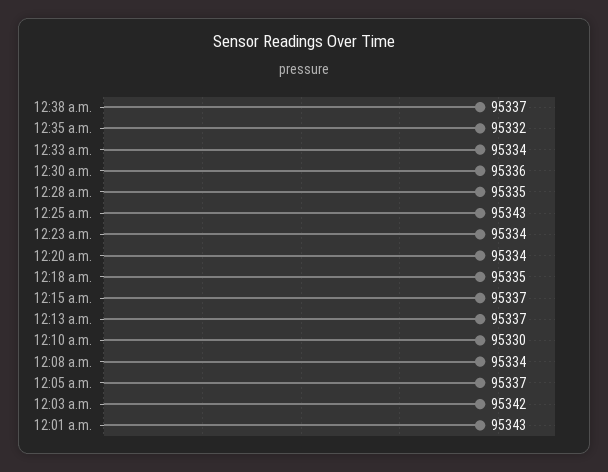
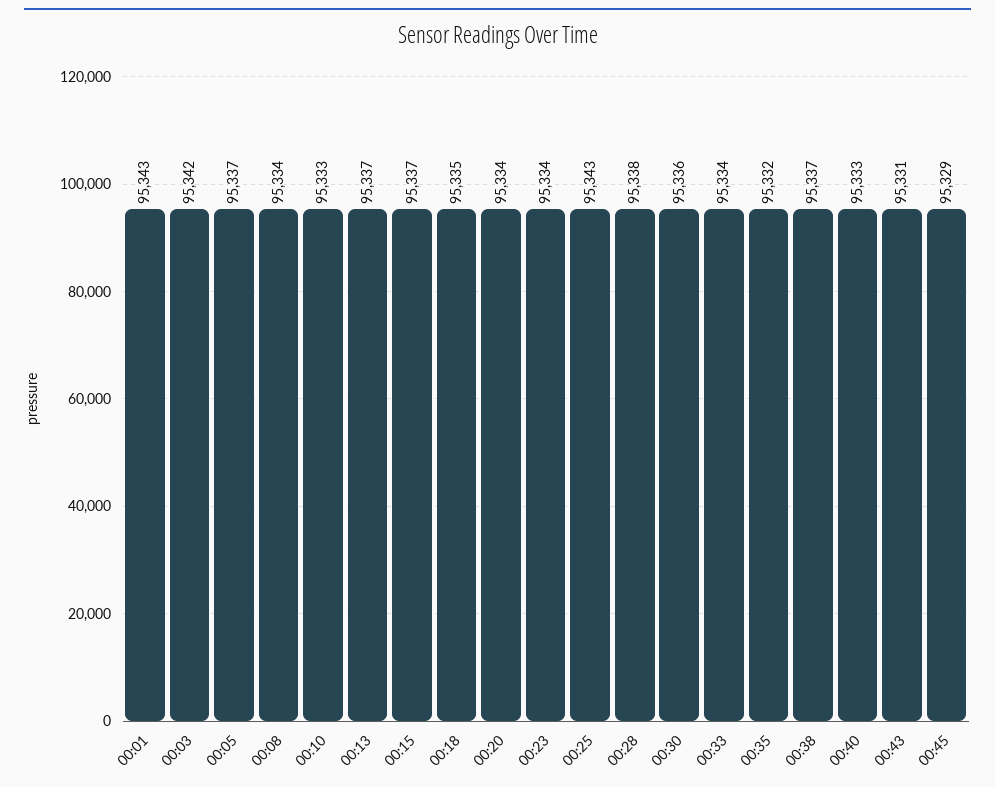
12:28 a.m.: 95335 -> 95338
12:10 a.m.: 95330 -> 95333
00:40: none -> 95333
00:43: none -> 95331
00:45: none -> 95329

